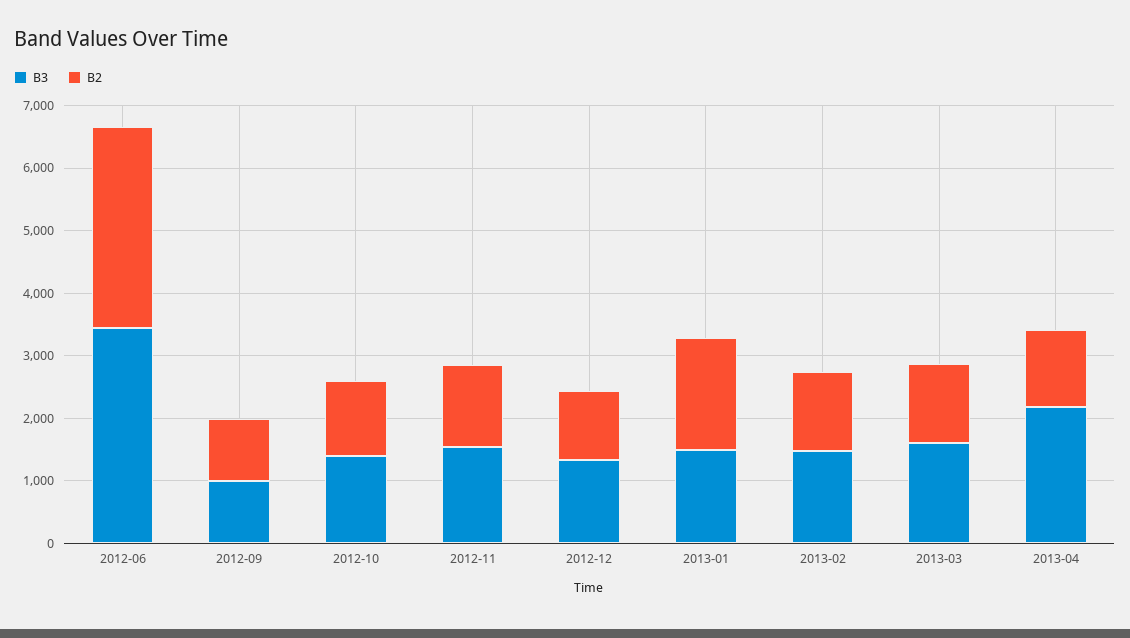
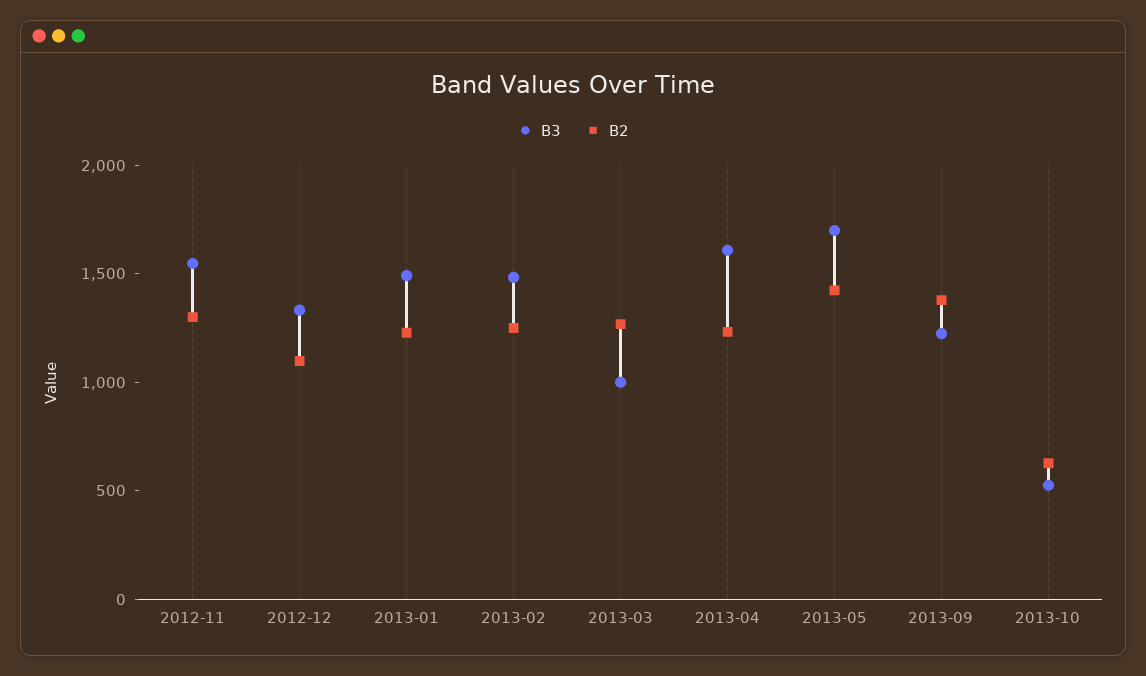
B3, 2012-06: 3400 -> none
B2, 2012-06: 3200 -> none
B3, 2012-09: 1000 -> none
B2, 2012-09: 1000 -> none
B3, 2012-10: 1400 -> none
B2, 2012-10: 1200 -> none
B2, 2013-01: 1800 -> 1200
B3, 2013-03: 1600 -> 1000
B3, 2013-04: 2200 -> 1600
B3, 2013-05: none -> 1700
B2, 2013-05: none -> 1400
B3, 2013-09: none -> 1200
B2, 2013-09: none -> 1400
B3, 2013-10: none -> 500
B2, 2013-10: none -> 600

